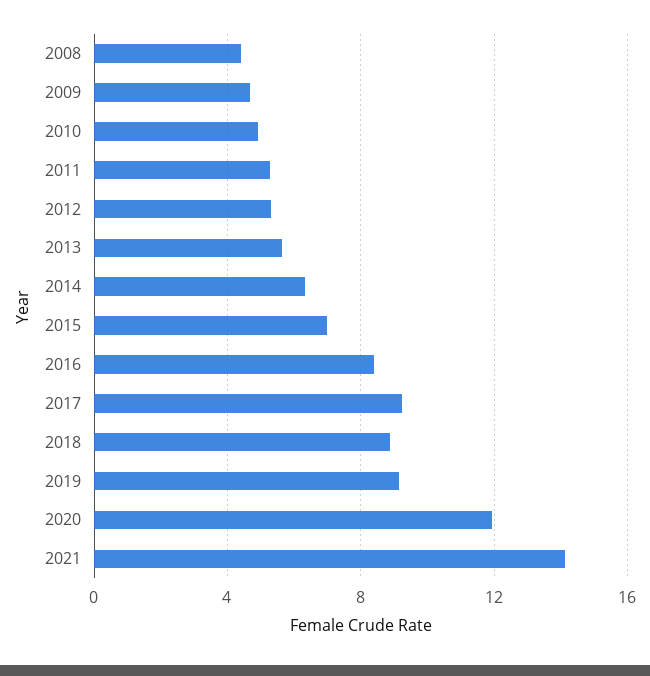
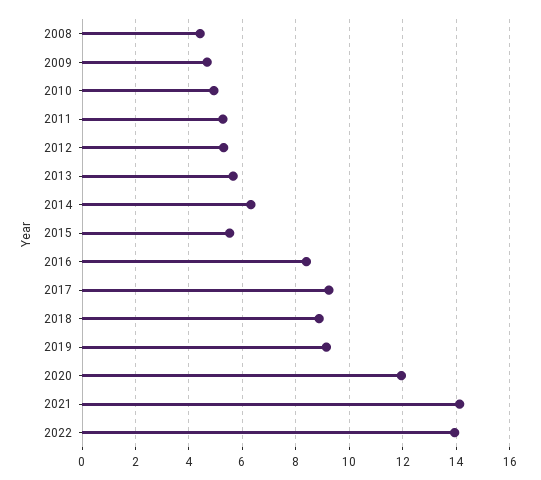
2015: 7 -> 5.5
2022: none -> 14

